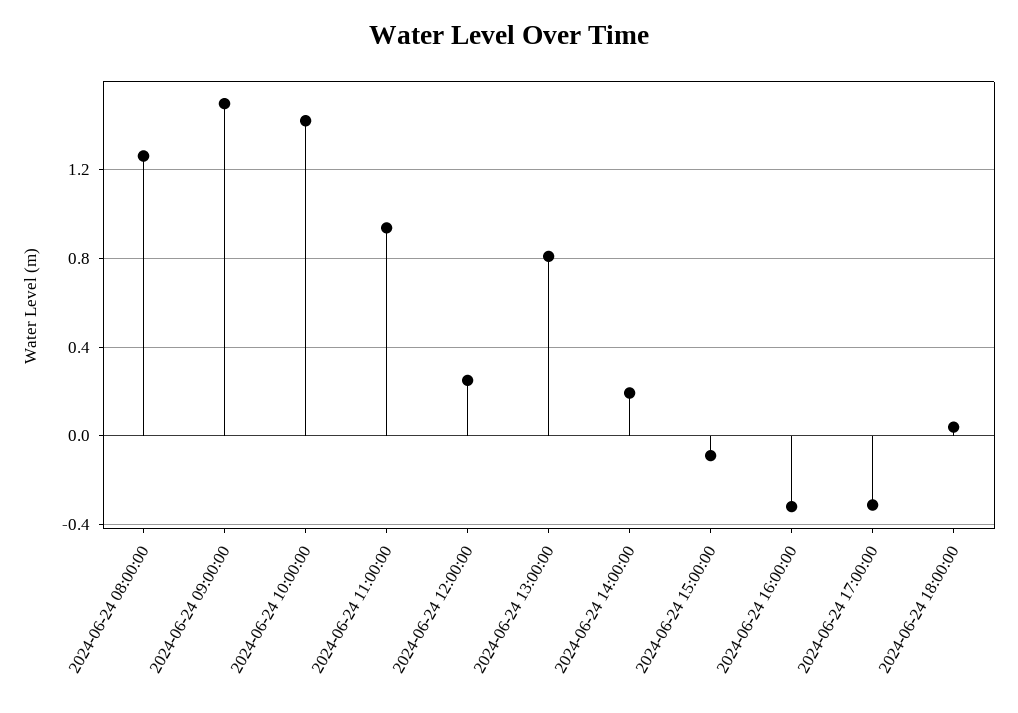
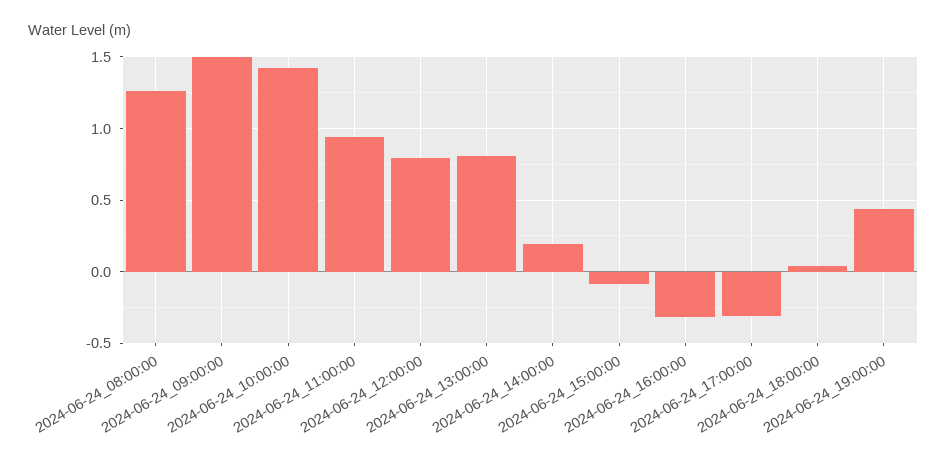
2024-06-24 12:00:00: 0.25 -> 0.8
2024-06-24_19:00:00: none -> 0.45

